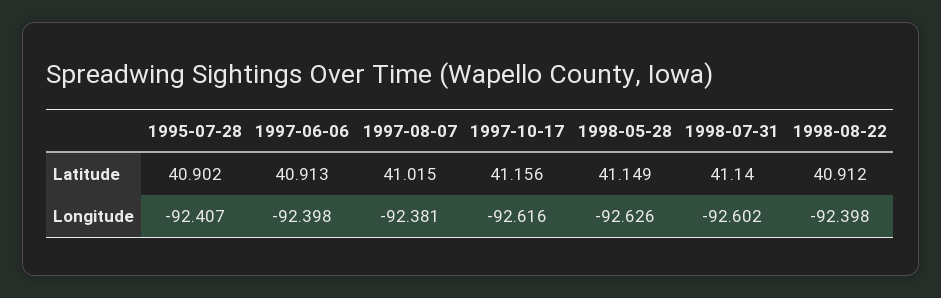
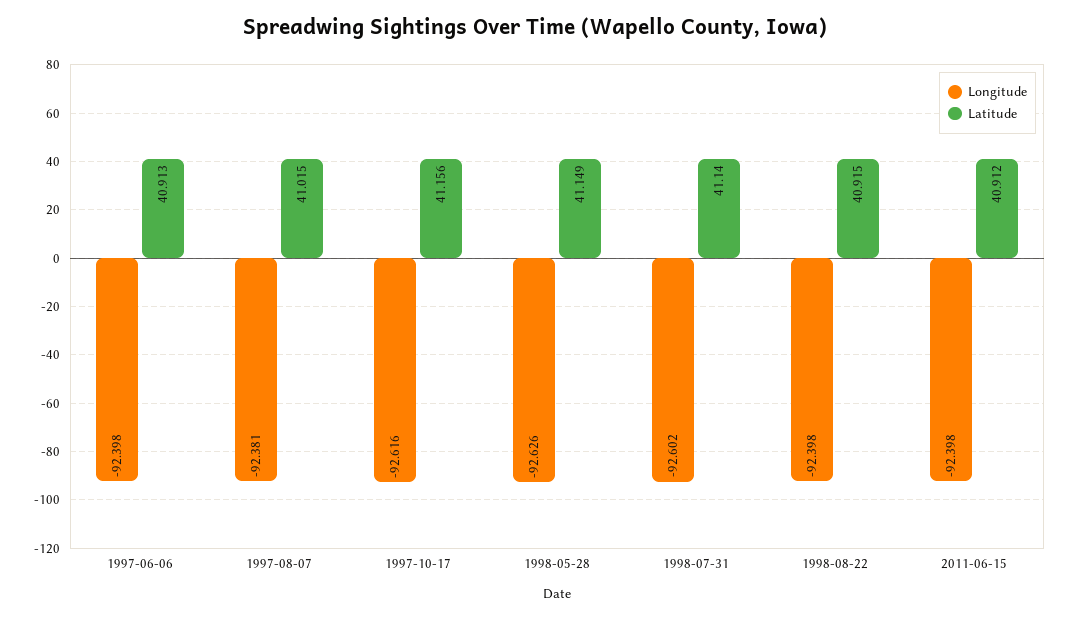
Latitude, 1995-07-28: 40.902 -> none
Latitude, 1998-08-22: 40.912 -> 40.915
Longitude, 1995-07-28: -92.407 -> none
Longitude, 2011-06-15: none -> -92.398
Latitude, 2011-06-15: none -> 40.912

